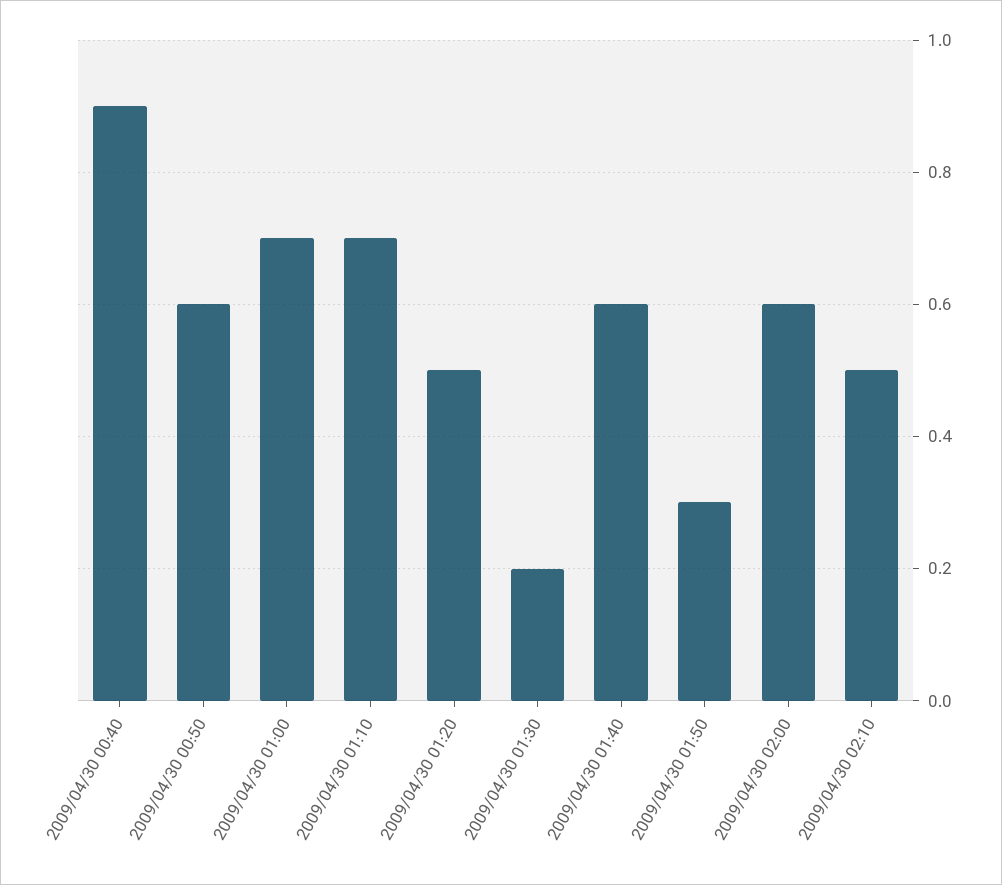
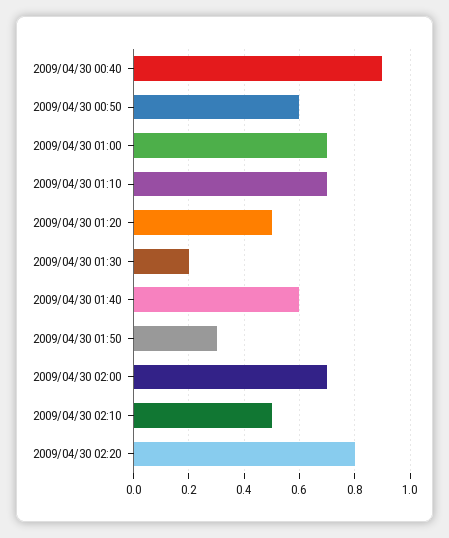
2009/04/30 02:00: 0.6 -> 0.7
2009/04/30 02:20: none -> 0.8

